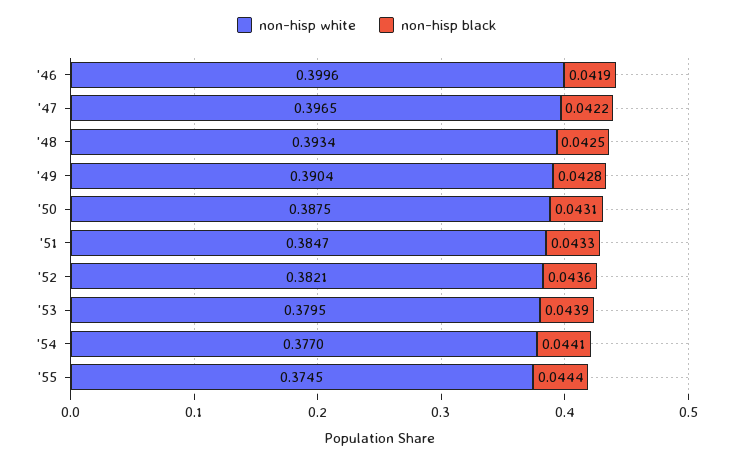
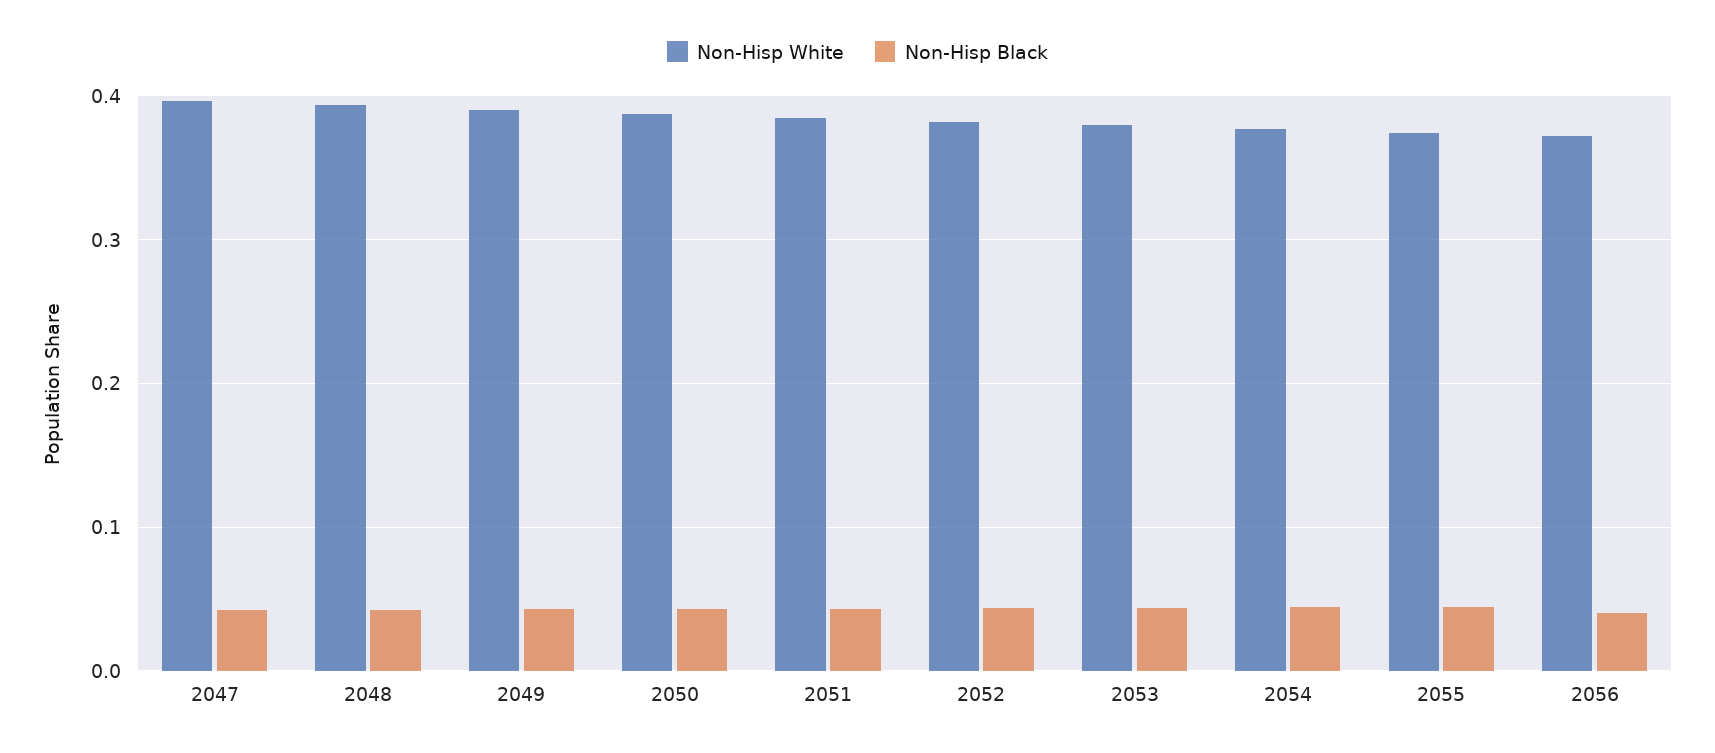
non-hisp white, '46: 0.3996 -> none
non-hisp black, '46: 0.0419 -> none
non-hisp white, 2056: none -> 0.37
non-hisp black, 2056: none -> 0.04

